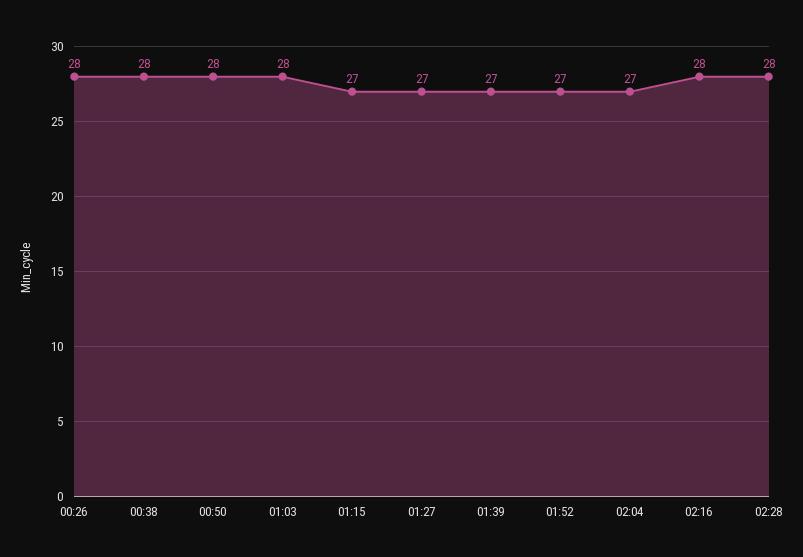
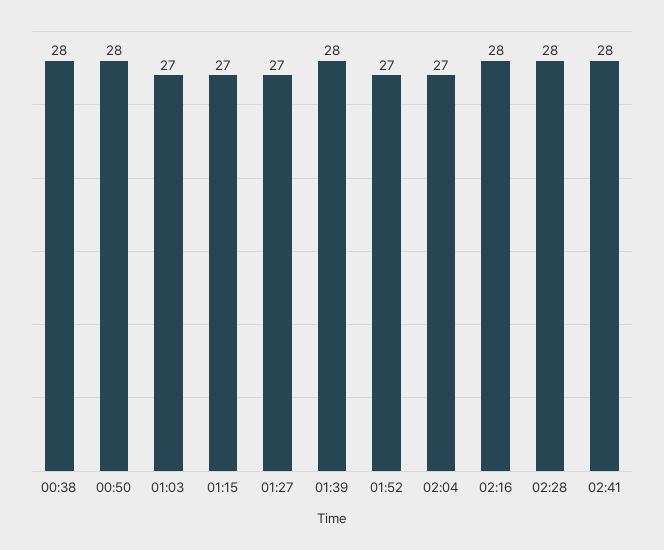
00:26: 28 -> none
01:03: 28 -> 27
01:39: 27 -> 28
02:41: none -> 28

